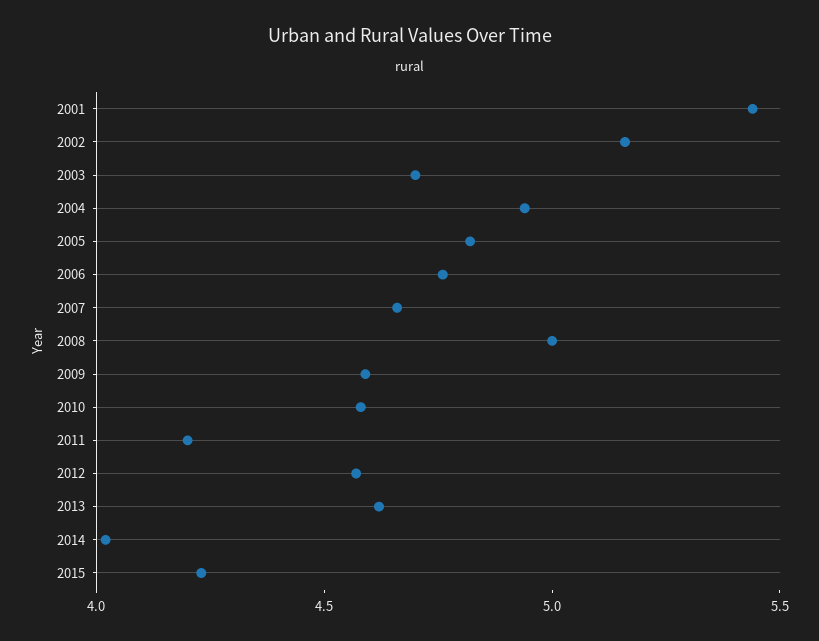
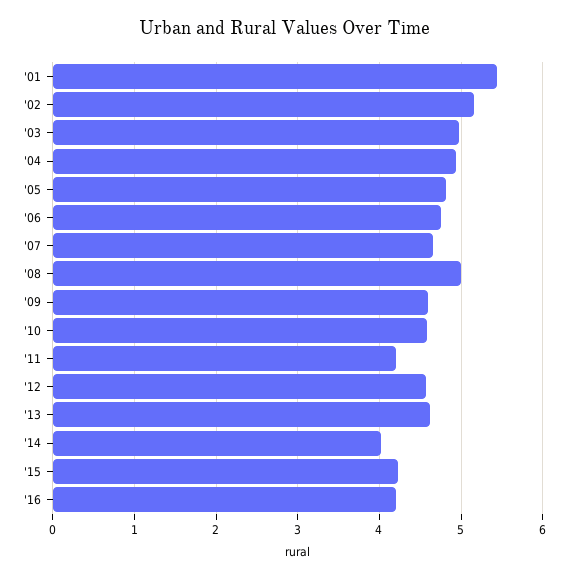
2003: 4.7 -> 5
'16: none -> 4.2

